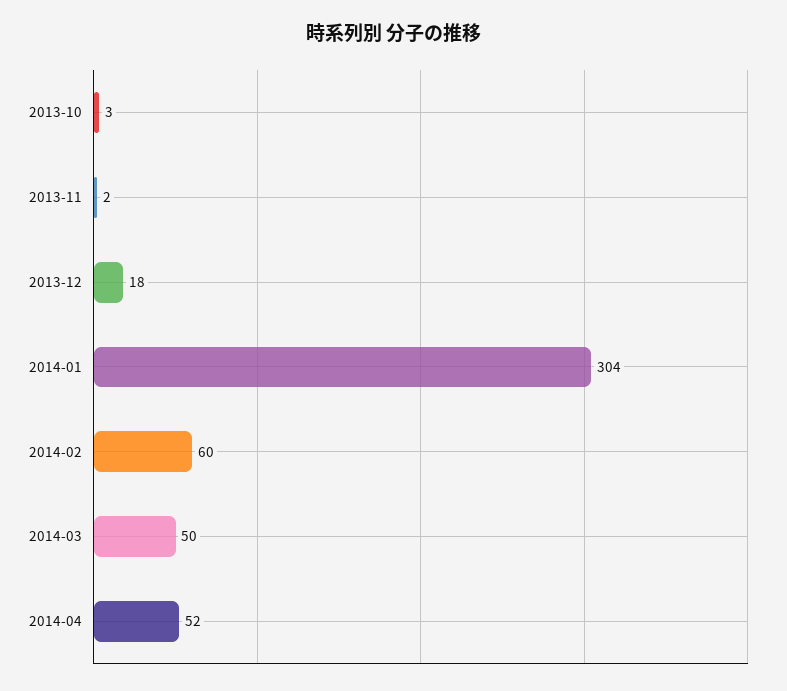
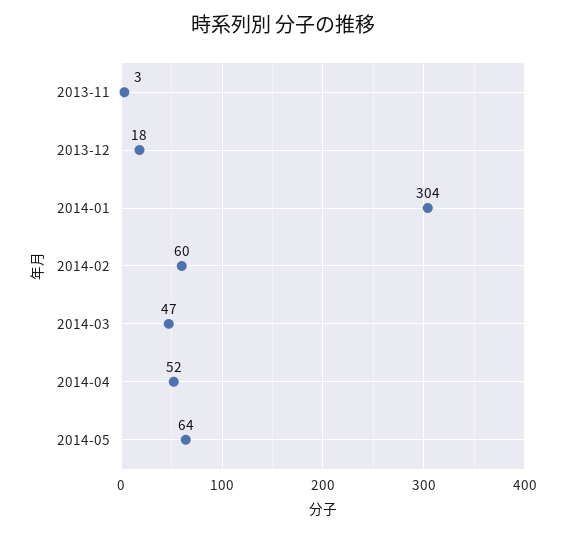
2013-10: 3 -> none
2013-11: 2 -> 3
2014-03: 50 -> 47
2014-05: none -> 64

